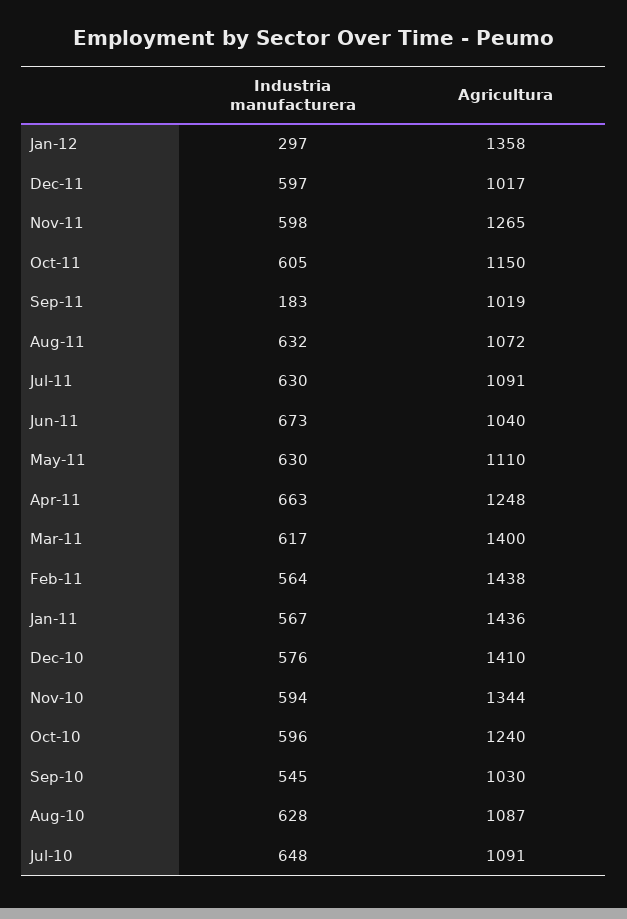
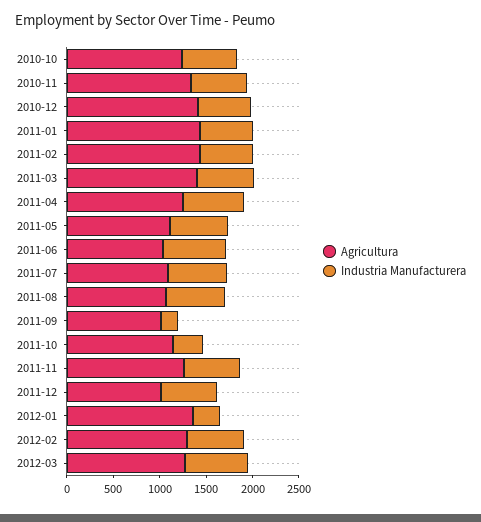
Industria manufacturera, Oct-11: 605 -> 300
Industria manufacturera, Sep-10: 545 -> none
Agricultura, Sep-10: 1030 -> none
Industria manufacturera, Aug-10: 628 -> none
Agricultura, Aug-10: 1087 -> none
Industria manufacturera, Jul-10: 648 -> none
Agricultura, Jul-10: 1091 -> none
Agricultura, 2012-02: none -> 1300
Industria manufacturera, 2012-02: none -> 600
Agricultura, 2012-03: none -> 1300
Industria manufacturera, 2012-03: none -> 700

